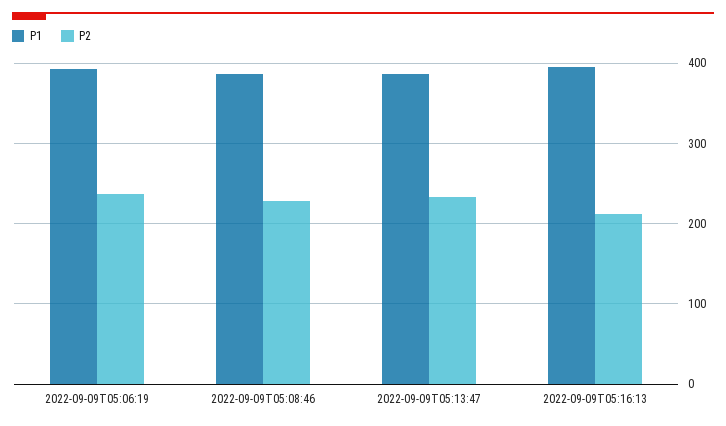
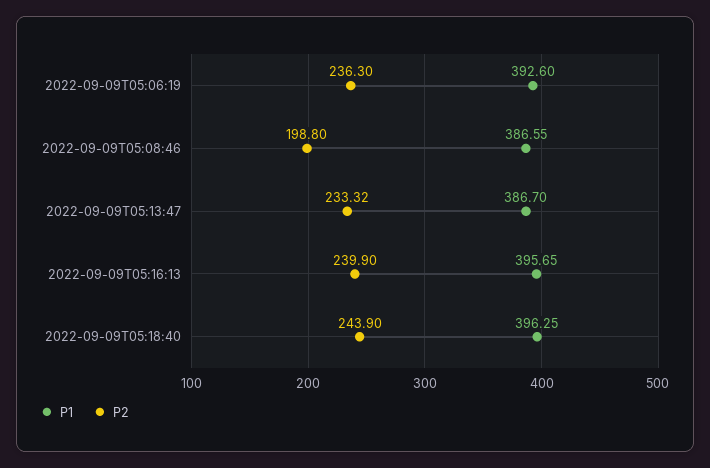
P2, 2022-09-09T05:08:46: 230 -> 198.8
P2, 2022-09-09T05:16:13: 210 -> 239.9
P1, 2022-09-09T05:18:40: none -> 396.25
P2, 2022-09-09T05:18:40: none -> 243.9

